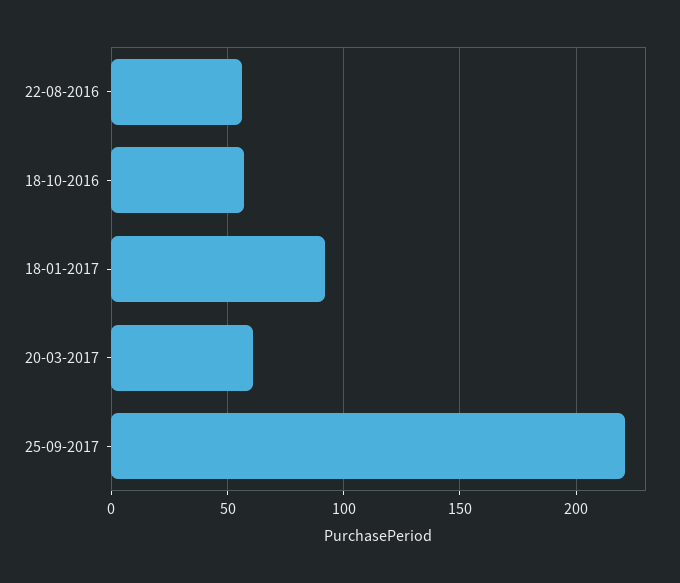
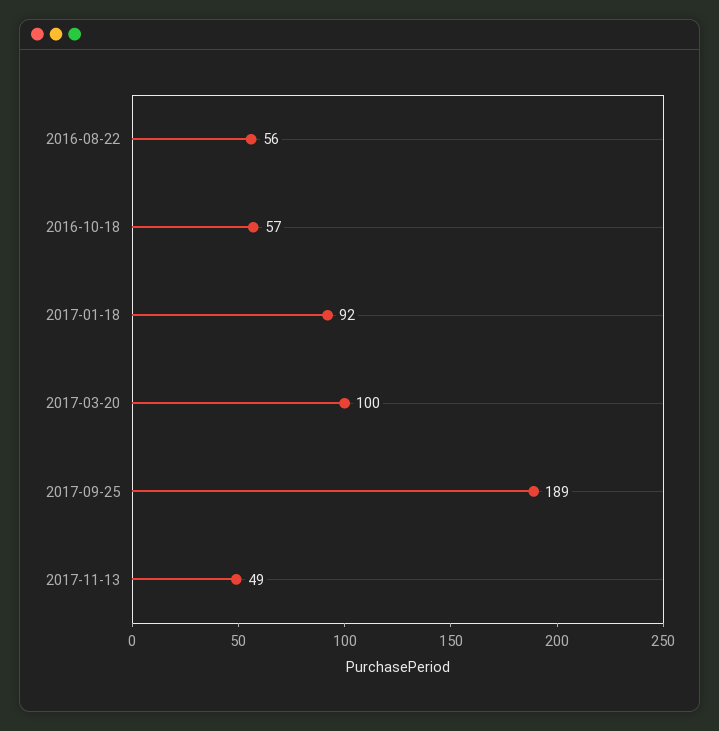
20-03-2017: 60 -> 100
25-09-2017: 220 -> 189
2017-11-13: none -> 49

